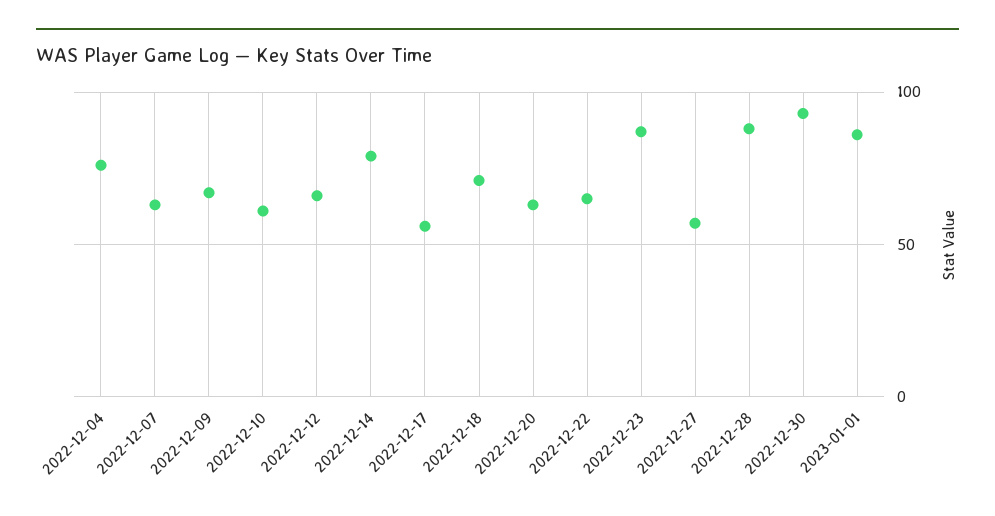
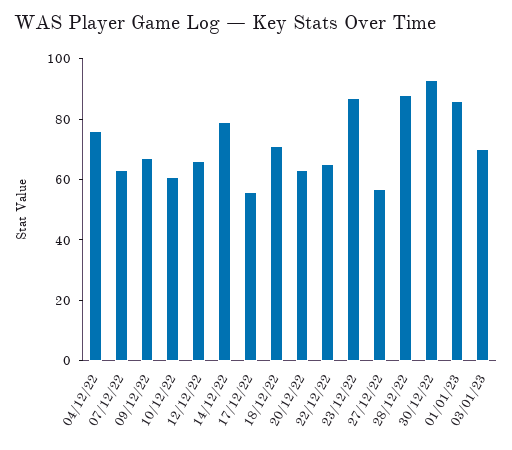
03/01/23: none -> 70

